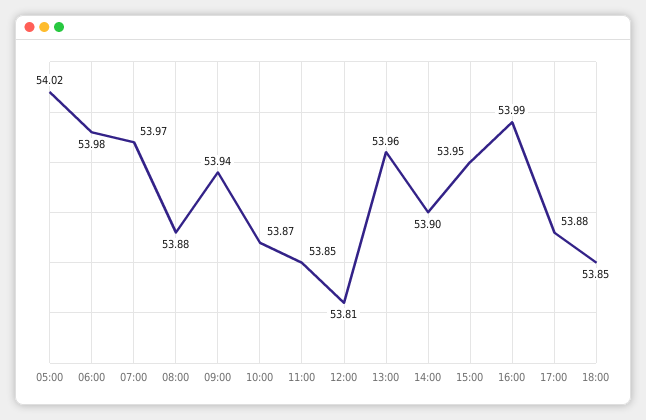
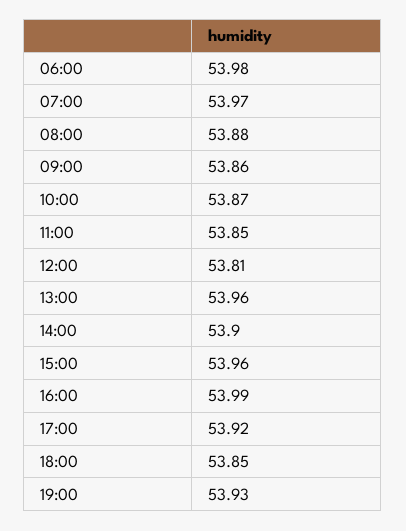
05:00: 54.02 -> none
09:00: 53.94 -> 53.86
15:00: 53.95 -> 53.96
17:00: 53.88 -> 53.92
19:00: none -> 53.93

